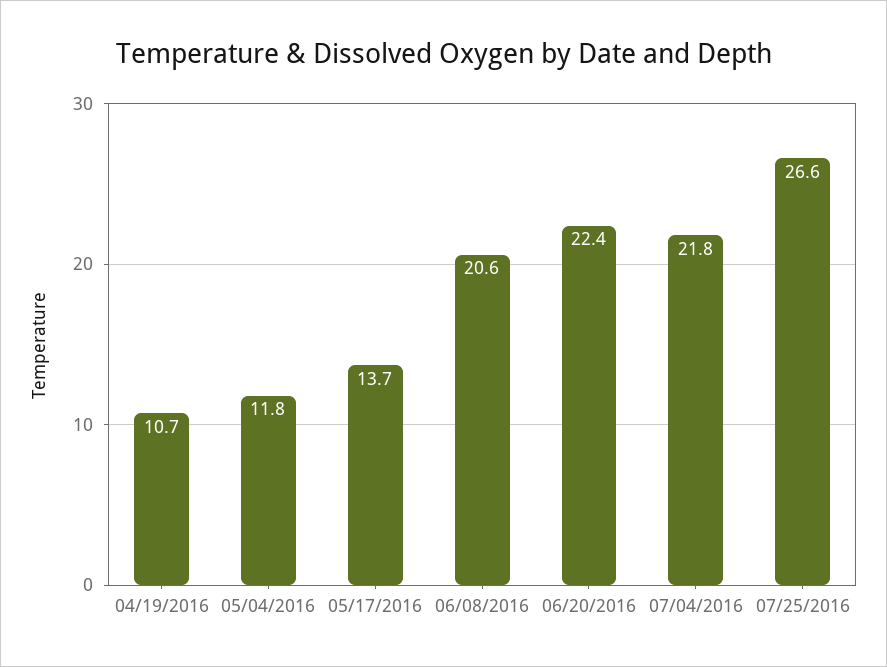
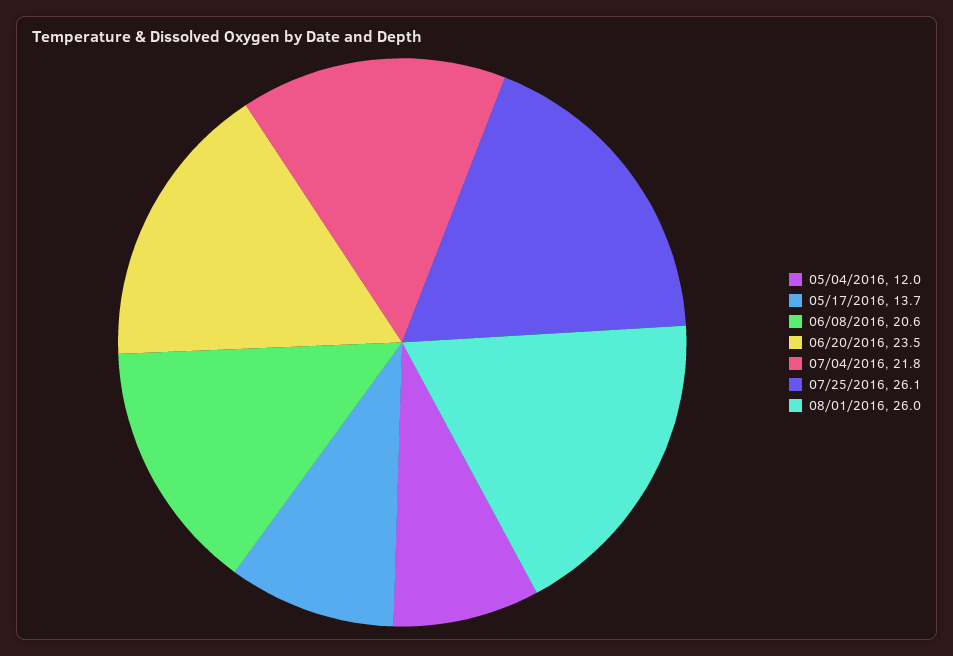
04/19/2016: 10.7 -> none
05/04/2016: 11.8 -> 12
06/20/2016: 22.4 -> 23.5
07/25/2016: 26.6 -> 26.1
08/01/2016: none -> 26

